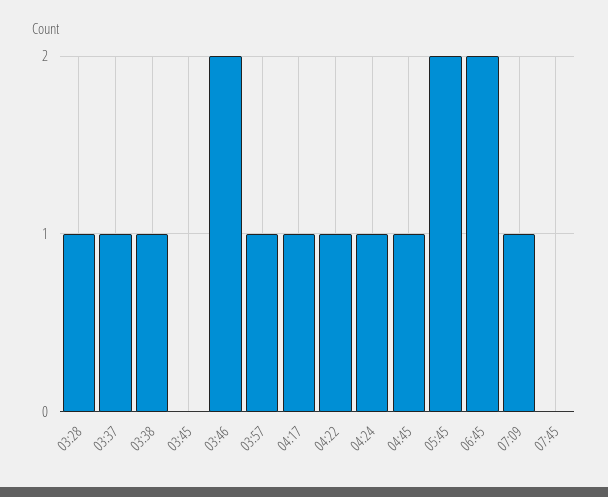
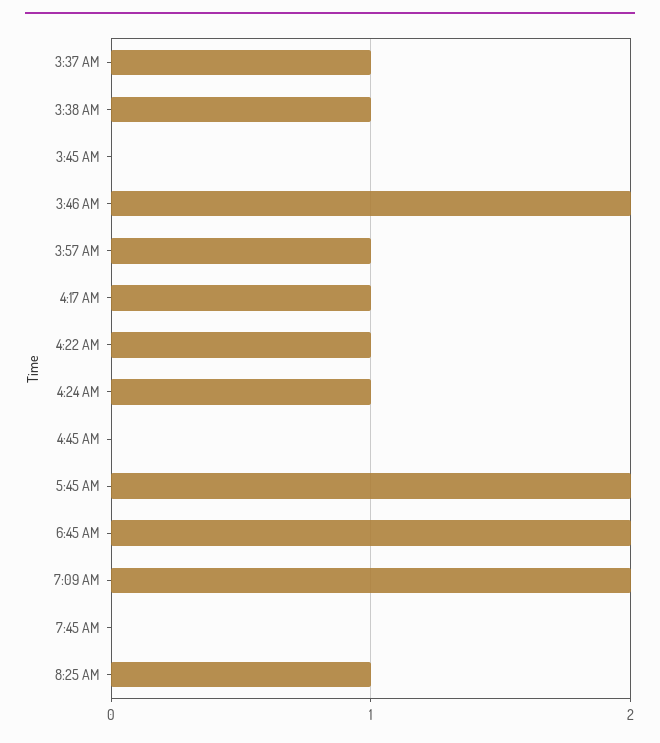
03:28: 1 -> none
04:45: 1 -> 0
07:09: 1 -> 2
8:25 AM: none -> 1

